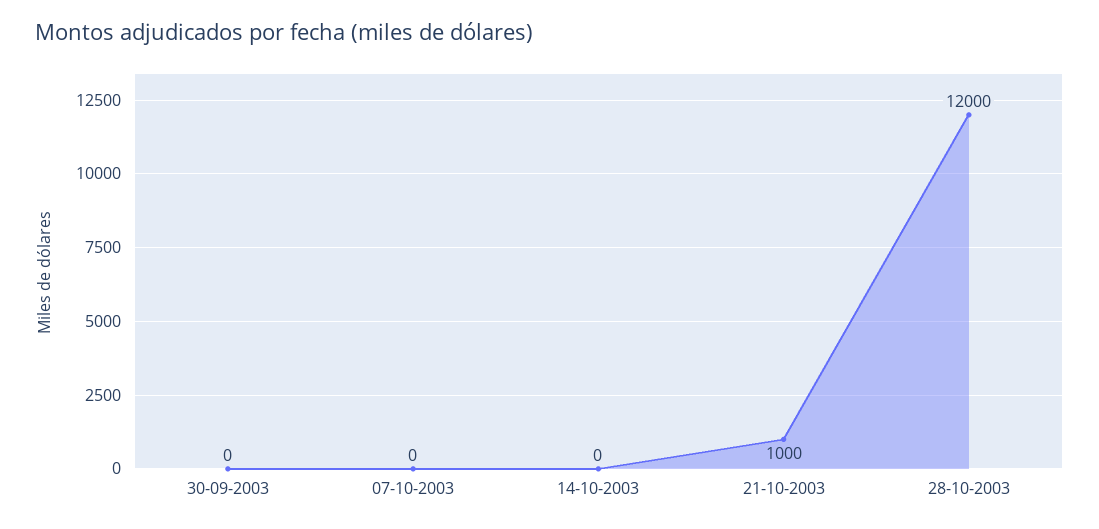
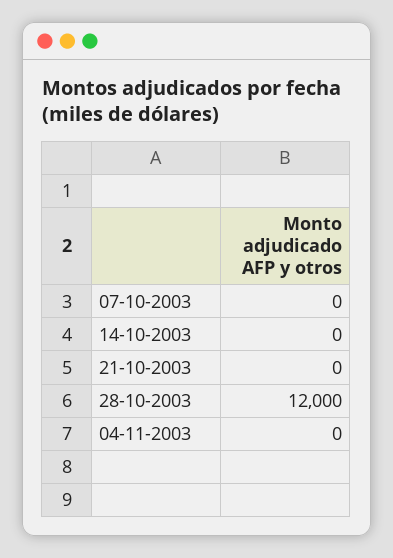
30-09-2003: 0 -> none
21-10-2003: 1000 -> 0
04-11-2003: none -> 0

